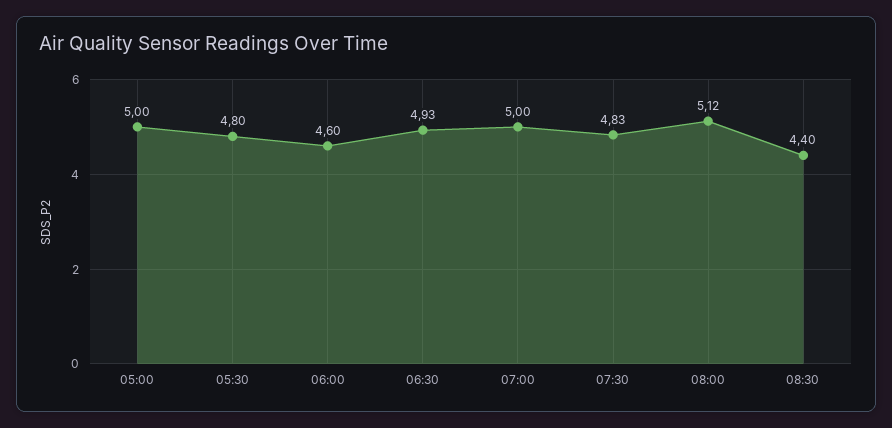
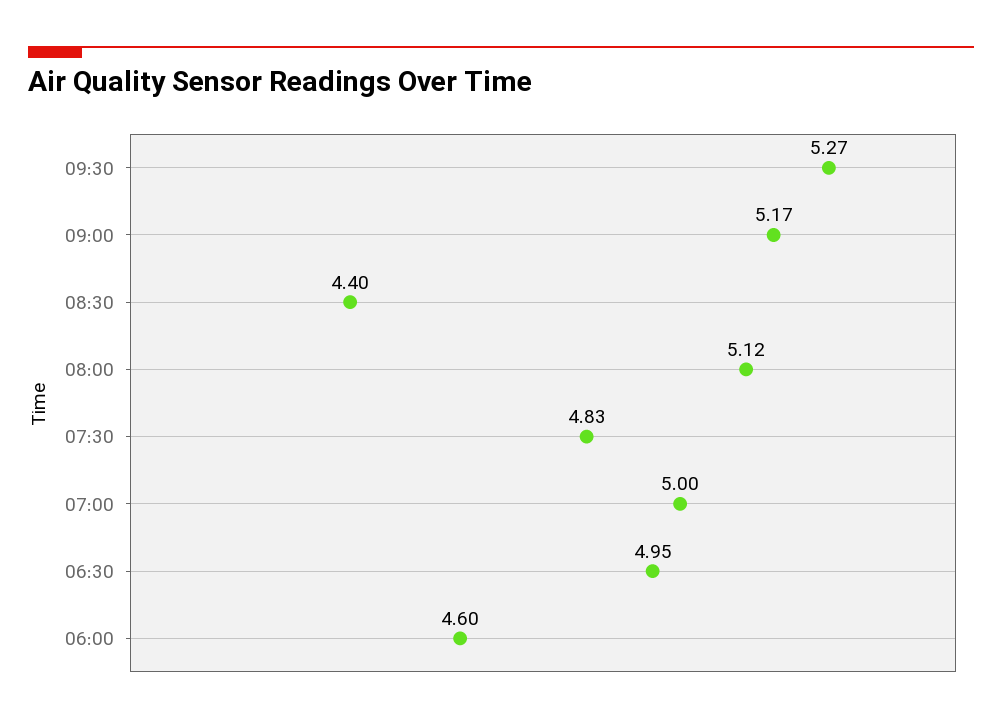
05:00: 5 -> none
05:30: 4.8 -> none
06:30: 4.93 -> 4.95
09:30: none -> 5.27
09:00: none -> 5.17

